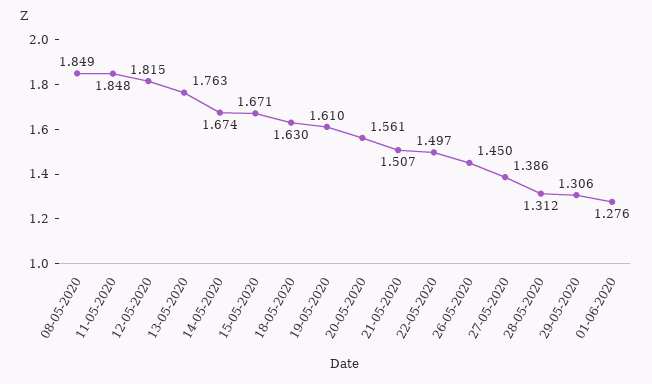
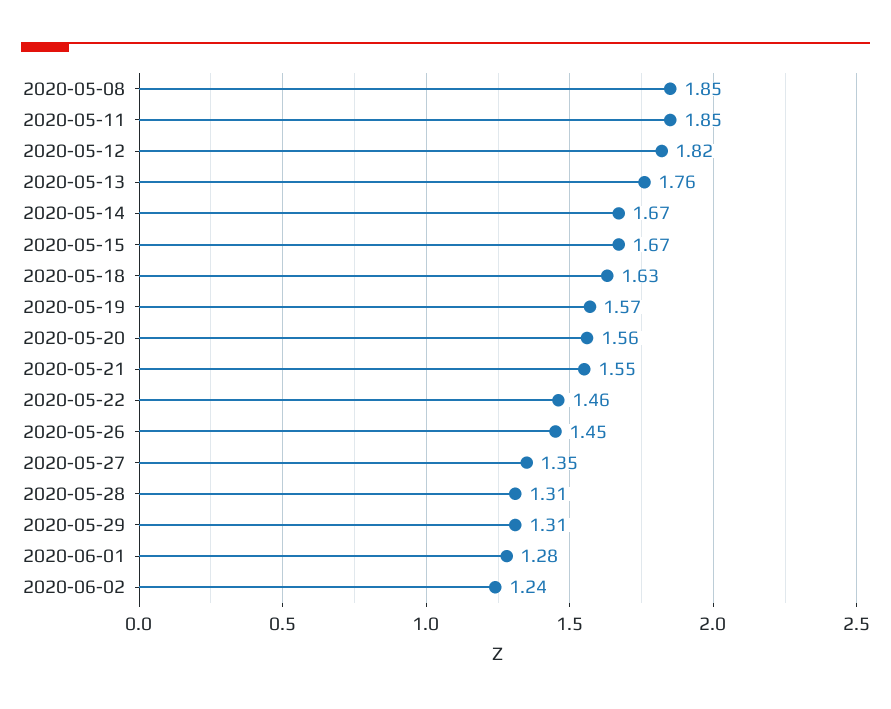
19-05-2020: 1.61 -> 1.57
21-05-2020: 1.507 -> 1.55
22-05-2020: 1.497 -> 1.46
27-05-2020: 1.386 -> 1.35
2020-06-02: none -> 1.24

